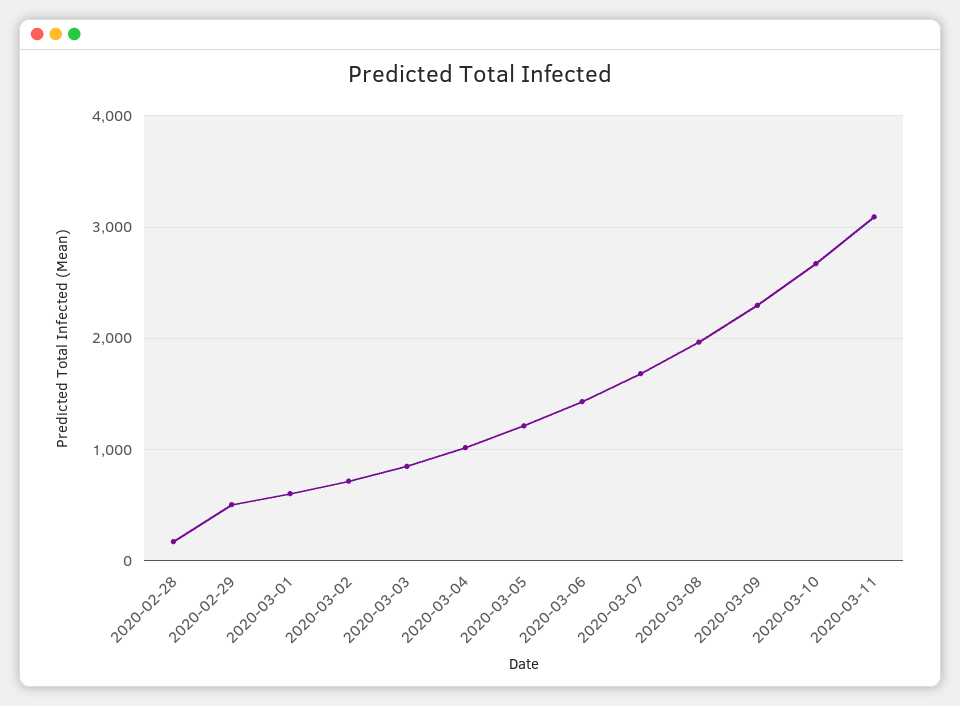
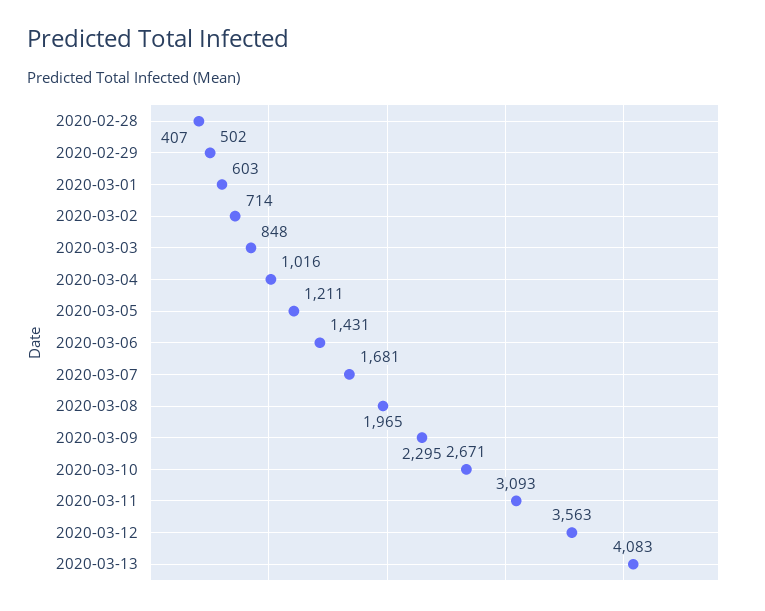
2020-02-28: 200 -> 407
2020-03-12: none -> 3563
2020-03-13: none -> 4083

